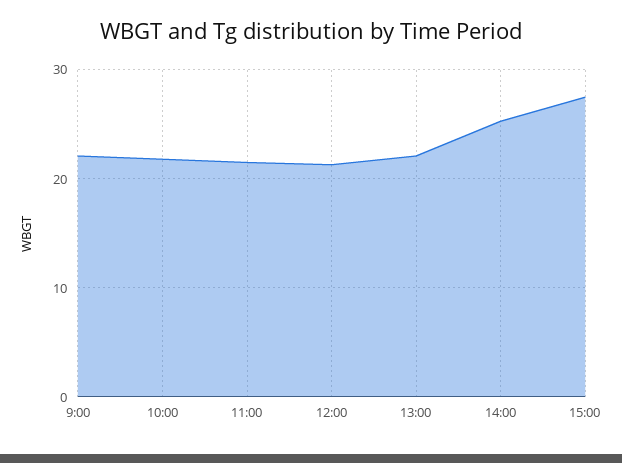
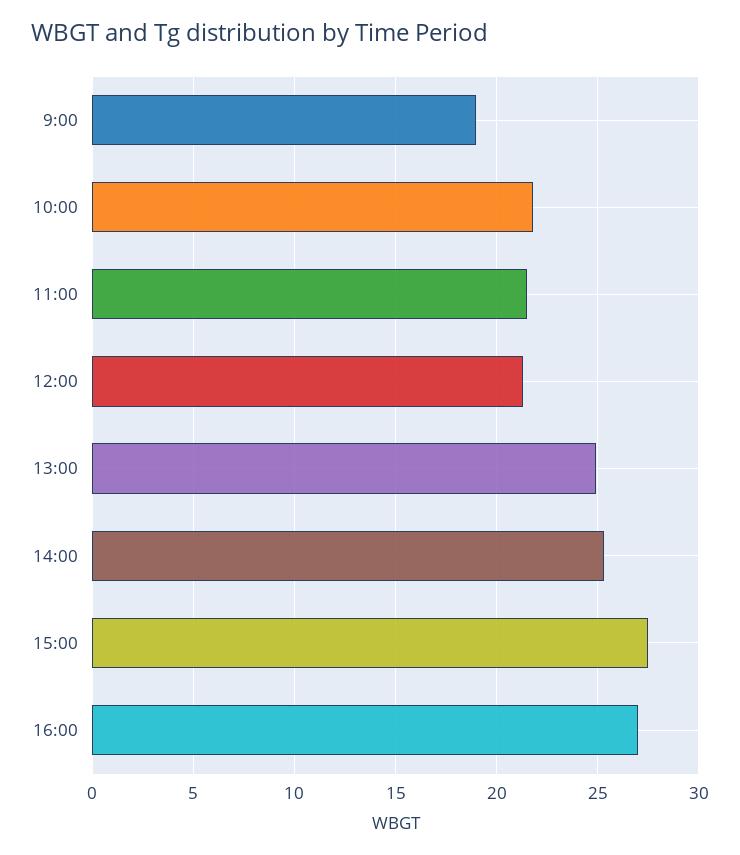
9:00: 22 -> 19
13:00: 22 -> 25
16:00: none -> 27

